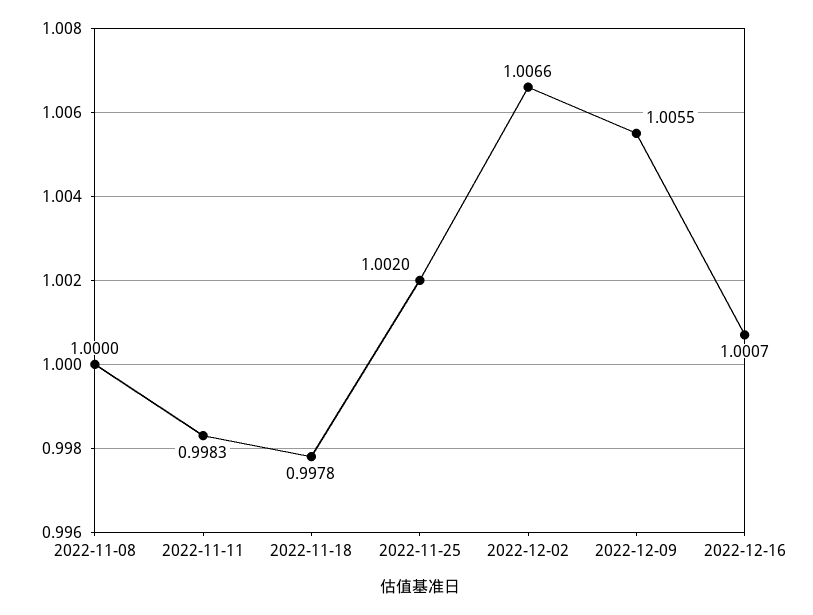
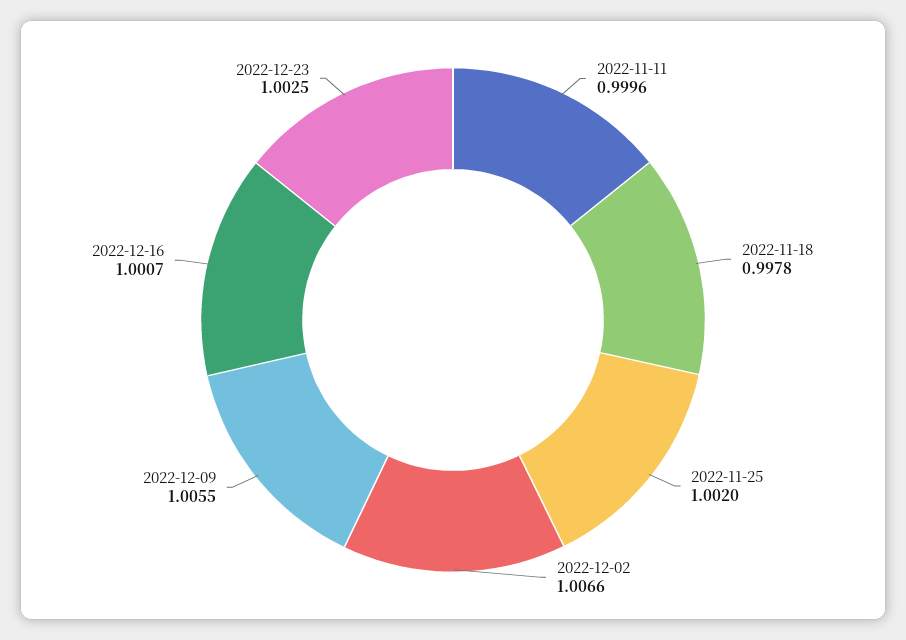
2022-11-08: 1 -> none
2022-11-11: 0.9983 -> 0.9996
2022-12-23: none -> 1.0025

